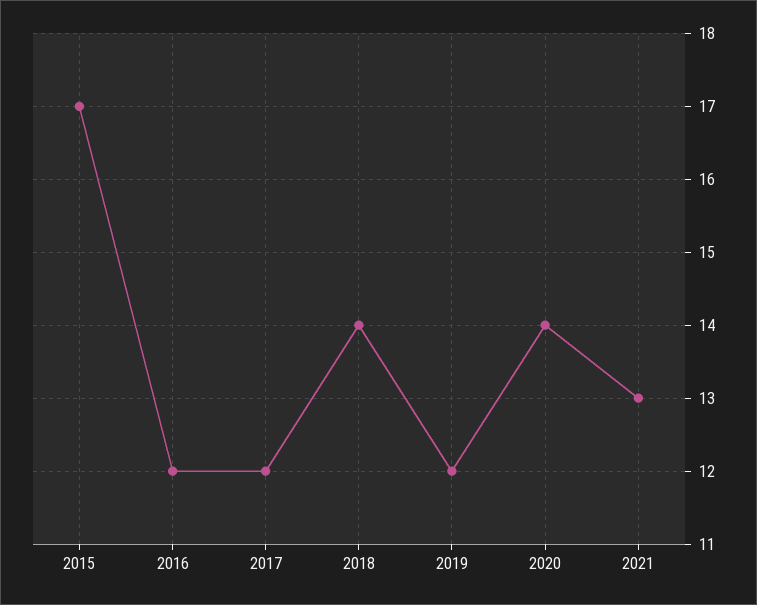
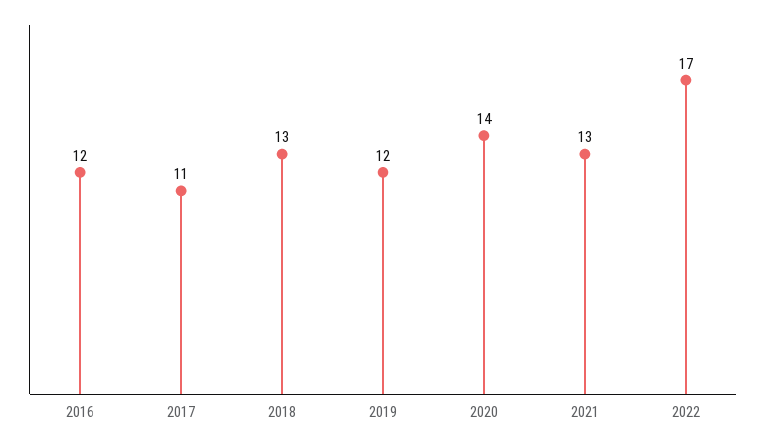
2015: 17 -> none
2017: 12 -> 11
2018: 14 -> 13
2022: none -> 17

